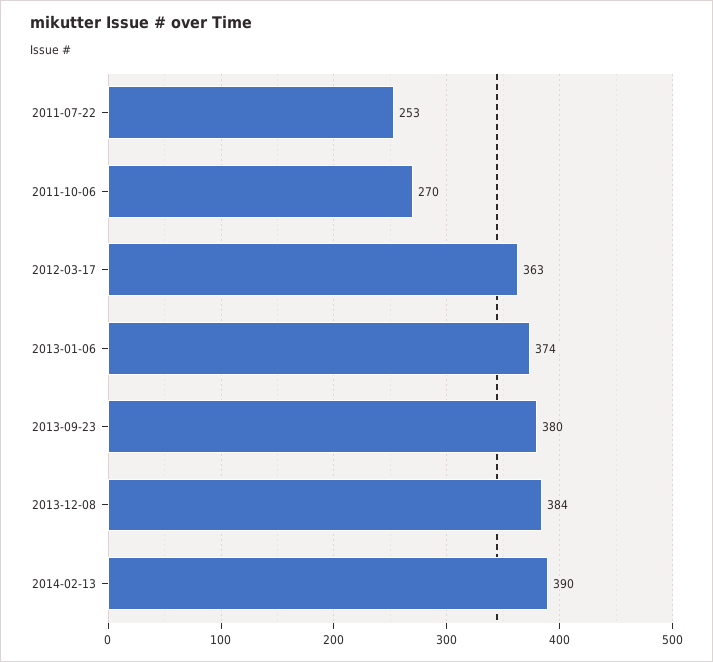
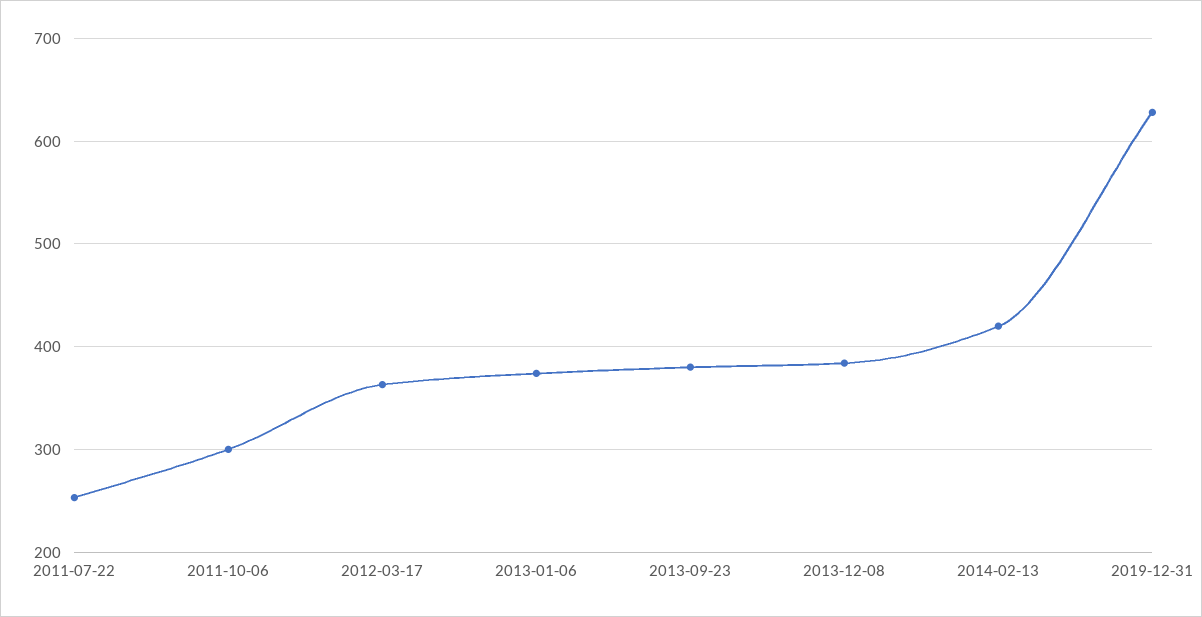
2011-10-06: 270 -> 300
2014-02-13: 390 -> 420
2019-12-31: none -> 630

